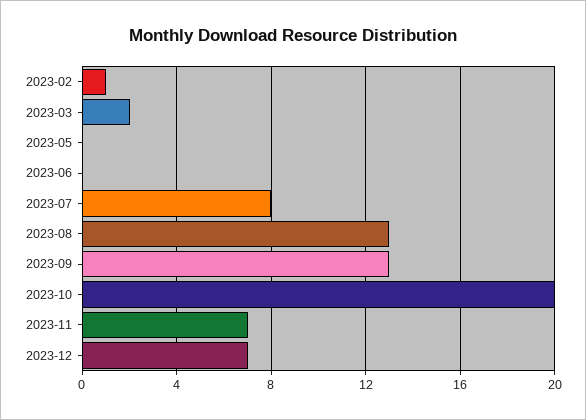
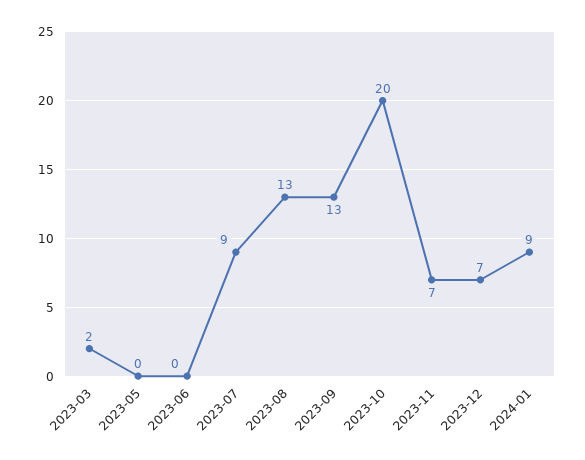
2023-02: 1 -> none
2023-07: 8 -> 9
2024-01: none -> 9

